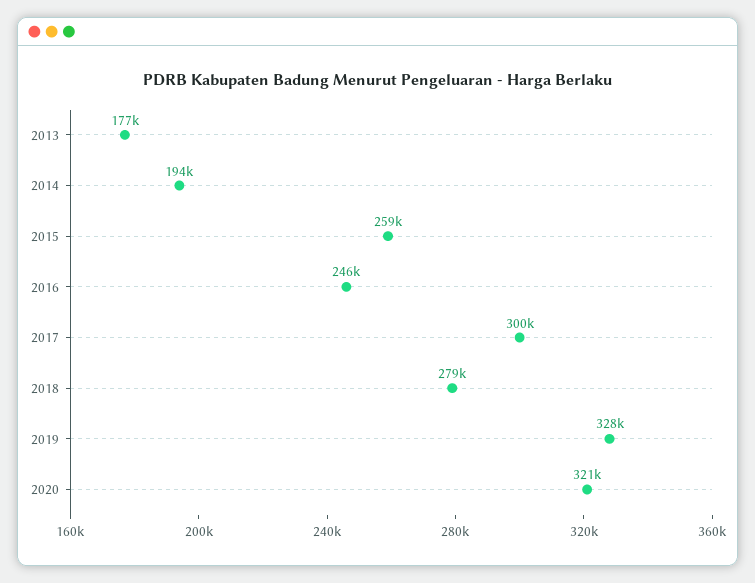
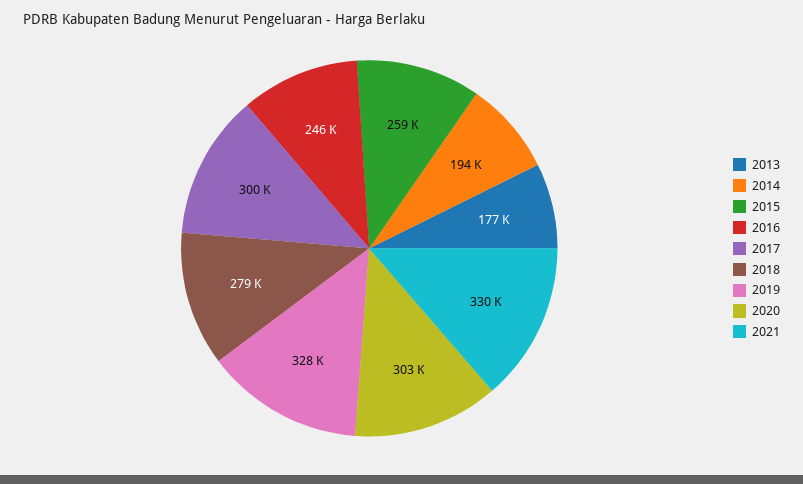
2020: 321000 -> 303000
2021: none -> 330000

